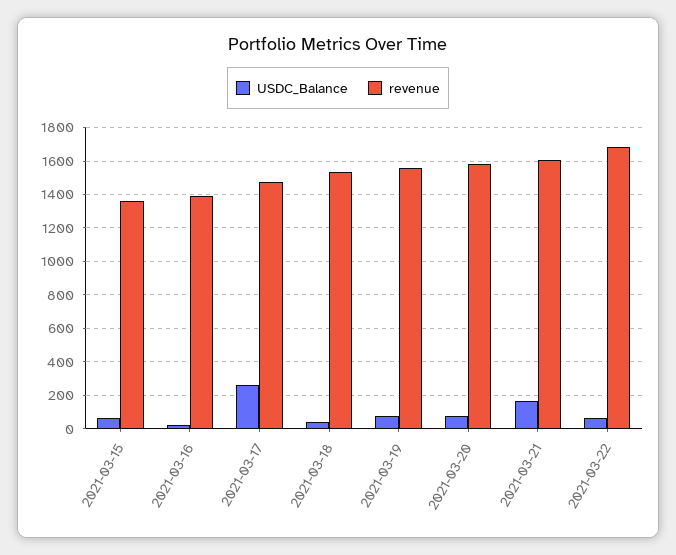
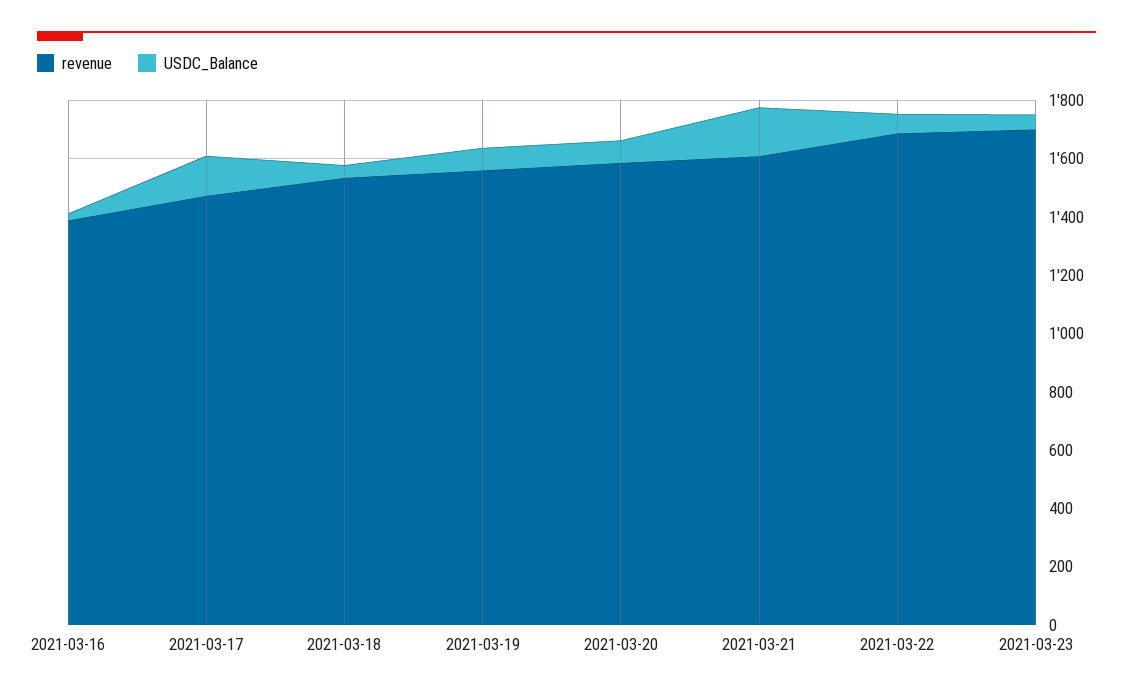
USDC_Balance, 2021-03-15: 50 -> none
revenue, 2021-03-15: 1350 -> none
USDC_Balance, 2021-03-17: 250 -> 150
revenue, 2021-03-23: none -> 1700
USDC_Balance, 2021-03-23: none -> 50

